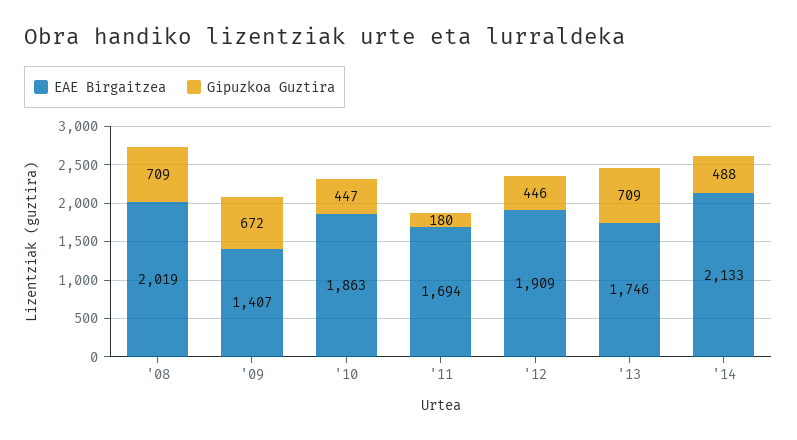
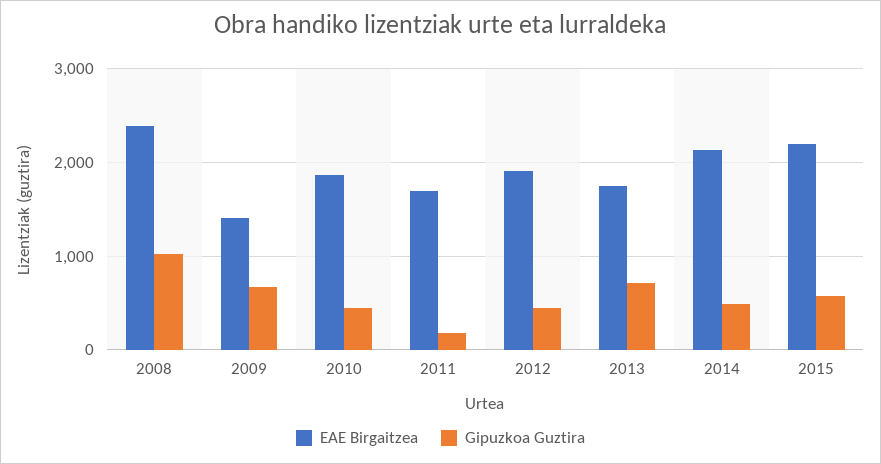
EAE Birgaitzea, '08: 2019 -> 2400
Gipuzkoa Guztira, '08: 709 -> 1000
EAE Birgaitzea, 2015: none -> 2200
Gipuzkoa Guztira, 2015: none -> 600

